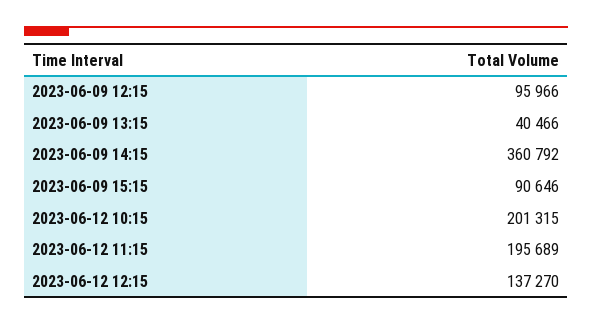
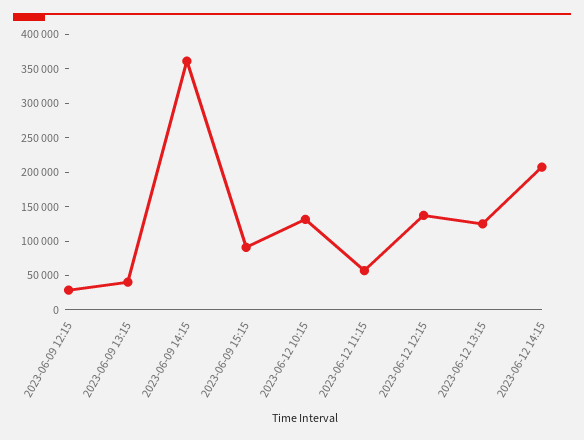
2023-06-09 12:15: 95966 -> 25000
2023-06-12 10:15: 201315 -> 125000
2023-06-12 11:15: 195689 -> 50000
2023-06-12 13:15: none -> 125000
2023-06-12 14:15: none -> 200000

